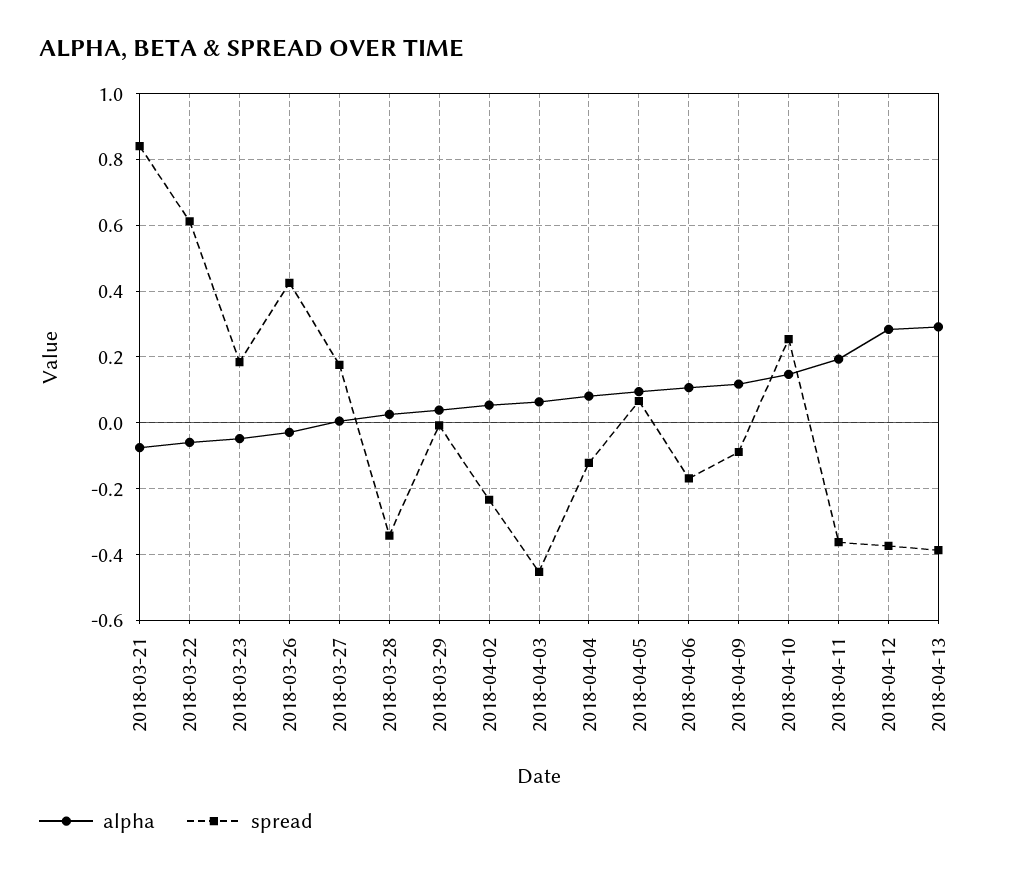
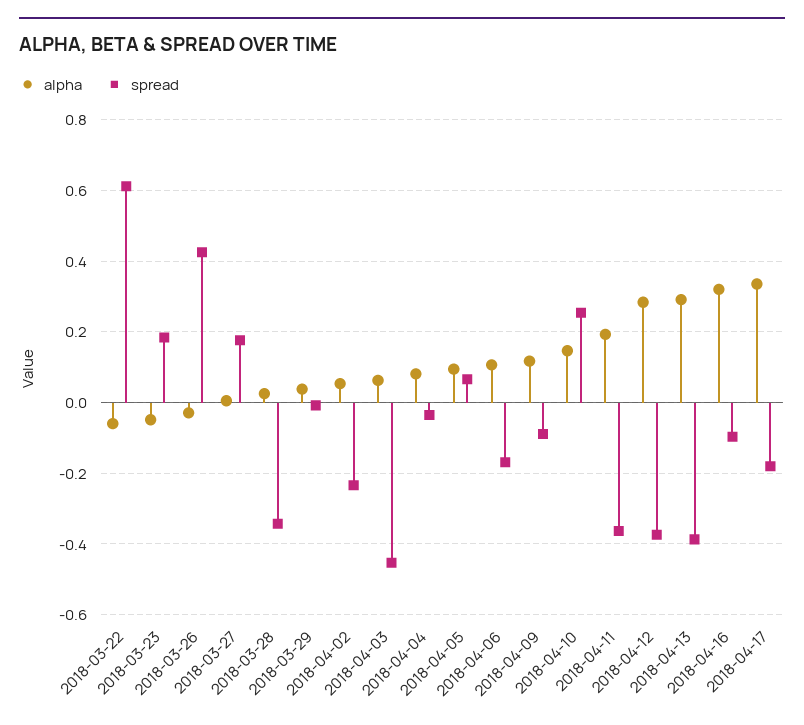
alpha, 2018-03-21: -0.08 -> none
spread, 2018-03-21: 0.84 -> none
spread, 2018-04-04: -0.12 -> -0.04
alpha, 2018-04-16: none -> 0.32
spread, 2018-04-16: none -> -0.1
alpha, 2018-04-17: none -> 0.34
spread, 2018-04-17: none -> -0.18

